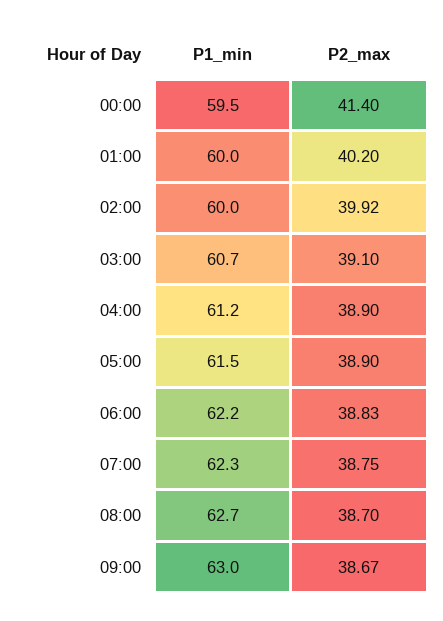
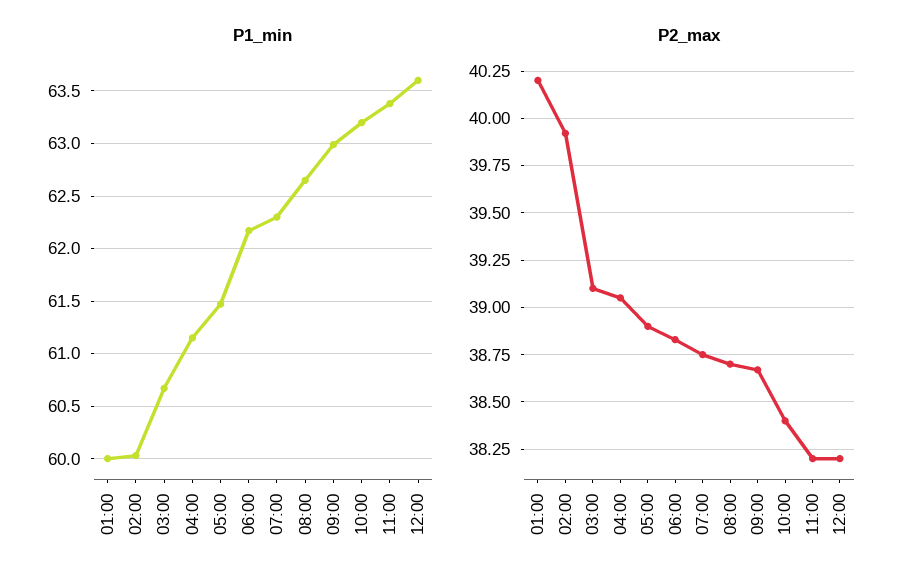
P1_min, 00:00: 59.5 -> none
P2_max, 00:00: 41.4 -> none
P2_max, 04:00: 38.9 -> 39.05
P1_min, 10:00: none -> 63.2
P1_min, 11:00: none -> 63.4
P1_min, 12:00: none -> 63.6
P2_max, 10:00: none -> 38.4
P2_max, 11:00: none -> 38.2
P2_max, 12:00: none -> 38.2

